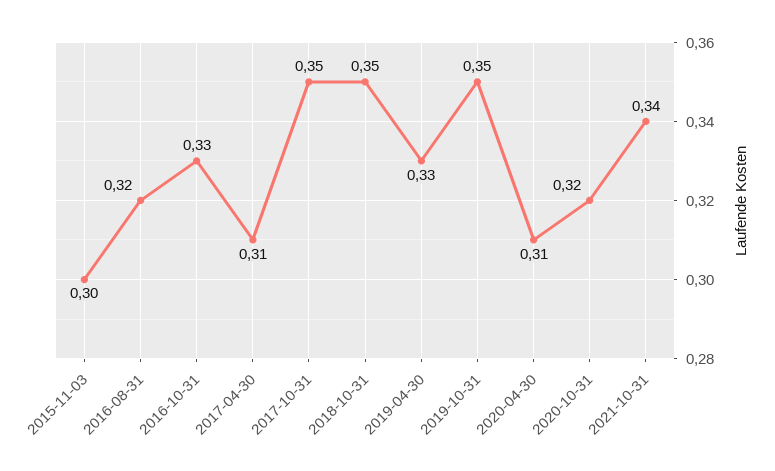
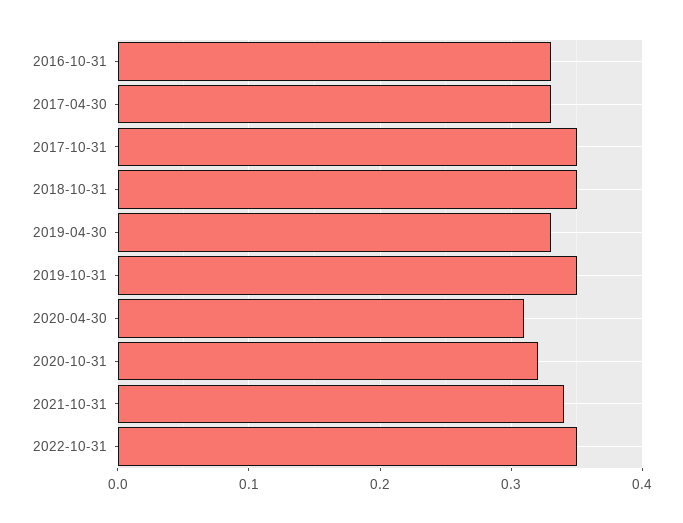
2015-11-03: 0.3 -> none
2016-08-31: 0.32 -> none
2017-04-30: 0.31 -> 0.33
2022-10-31: none -> 0.35

